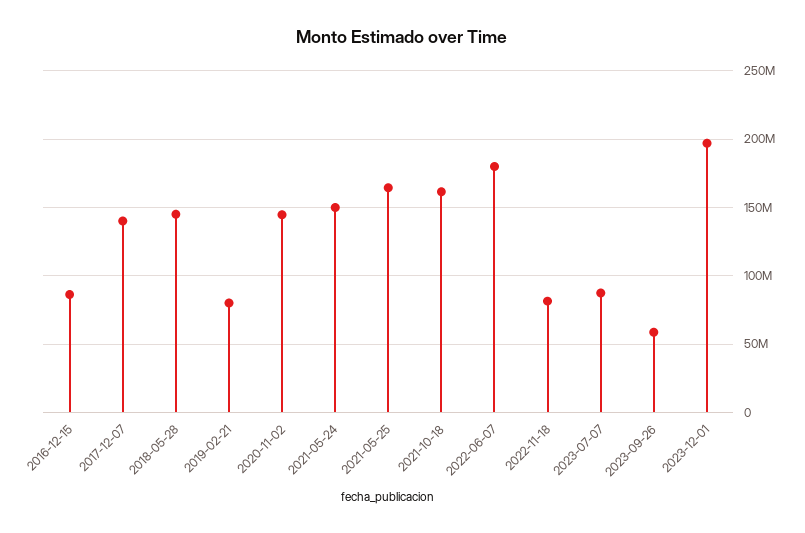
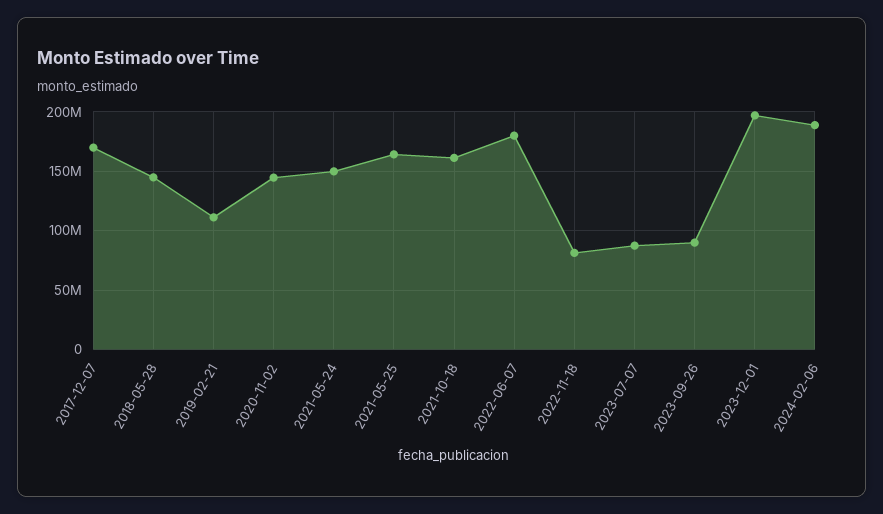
2016-12-15: 85000000 -> none
2017-12-07: 140000000 -> 170000000
2019-02-21: 80000000 -> 110000000
2023-09-26: 60000000 -> 90000000
2024-02-06: none -> 190000000

